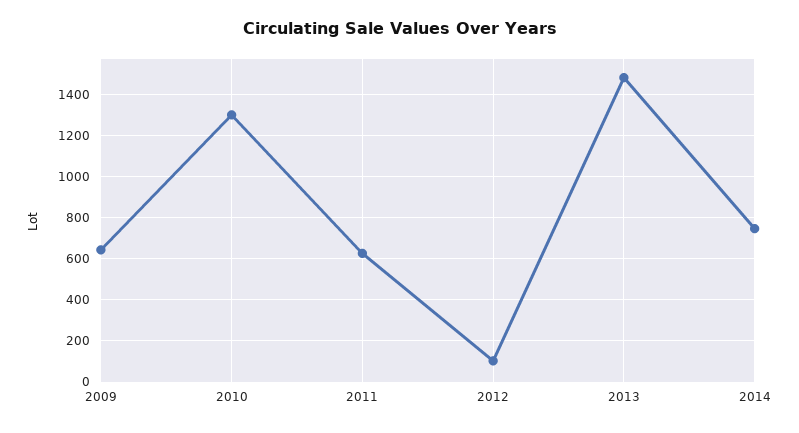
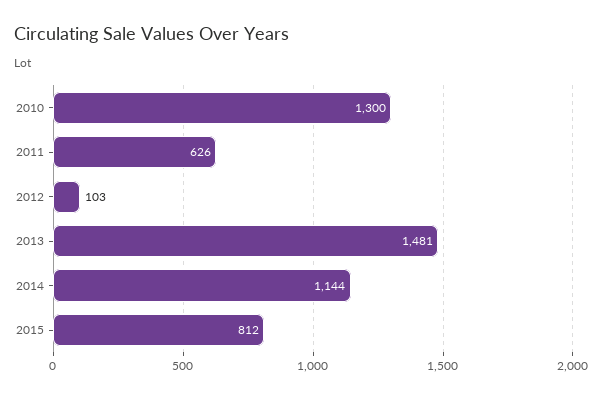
2009: 650 -> none
2014: 750 -> 1144
2015: none -> 812

